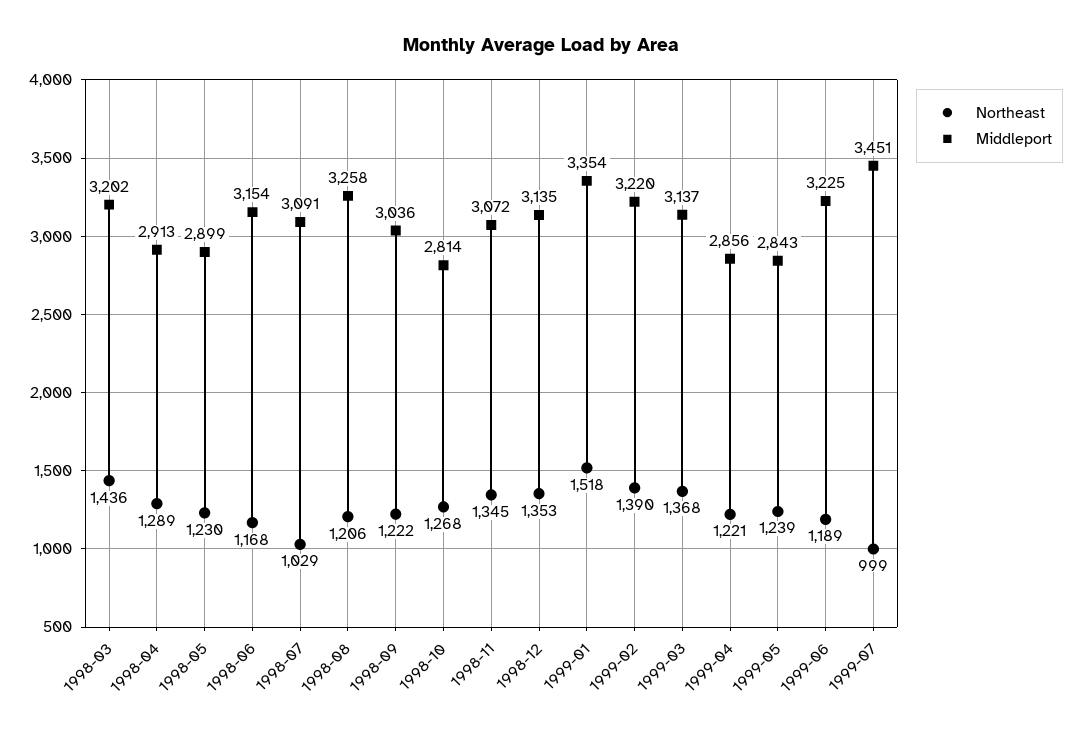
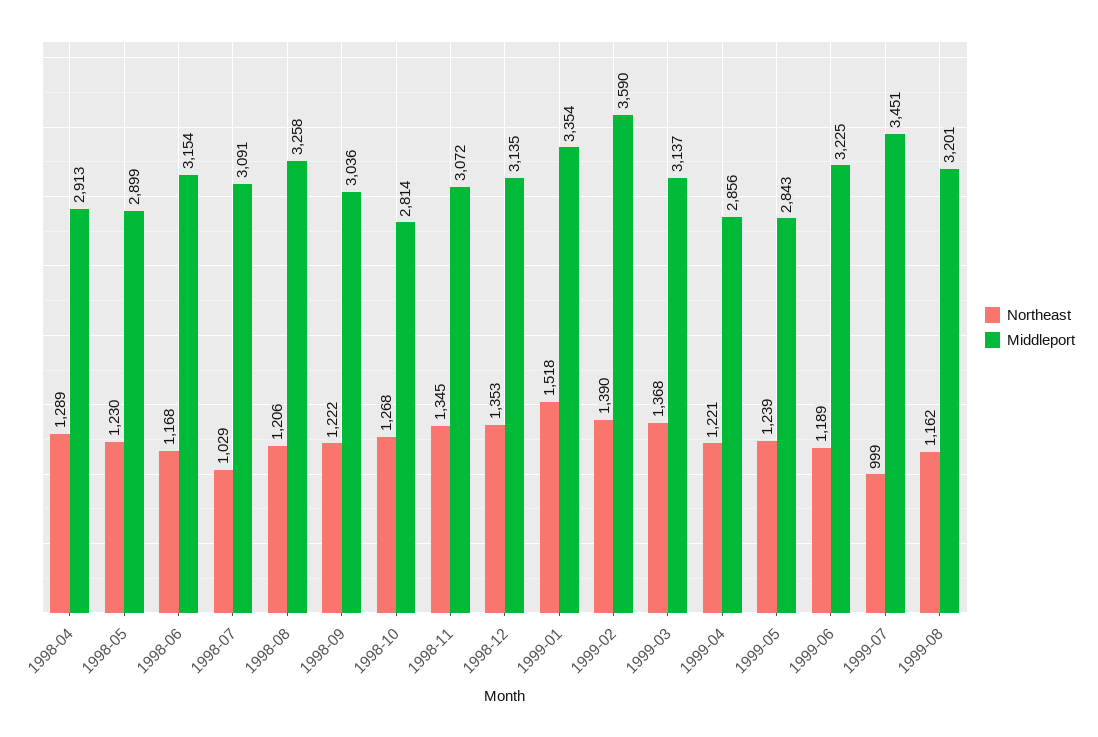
Northeast, 1998-03: 1436 -> none
Middleport, 1998-03: 3202 -> none
Middleport, 1999-02: 3220 -> 3590
Northeast, 1999-08: none -> 1162
Middleport, 1999-08: none -> 3201

